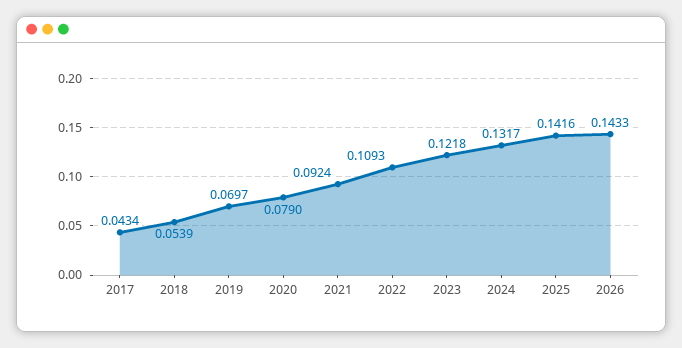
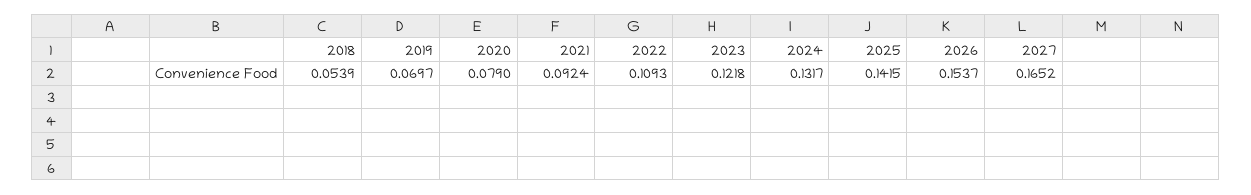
2017: 0.0434 -> none
2025: 0.1416 -> 0.1415
2026: 0.1433 -> 0.1537
2027: none -> 0.1652

